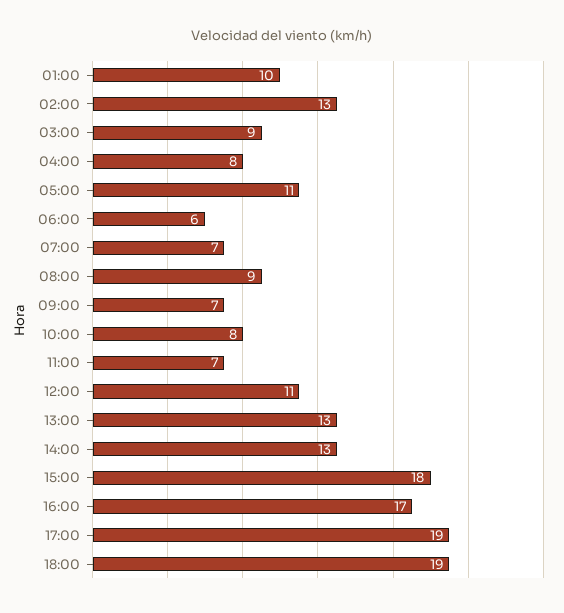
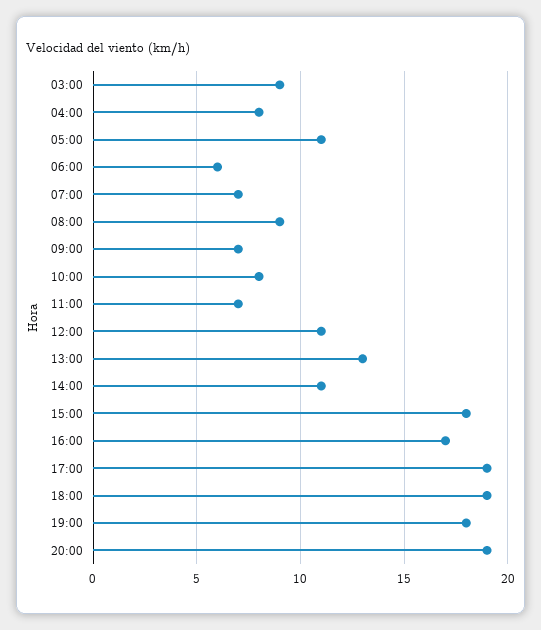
01:00: 10 -> none
02:00: 13 -> none
14:00: 13 -> 11
19:00: none -> 18
20:00: none -> 19

